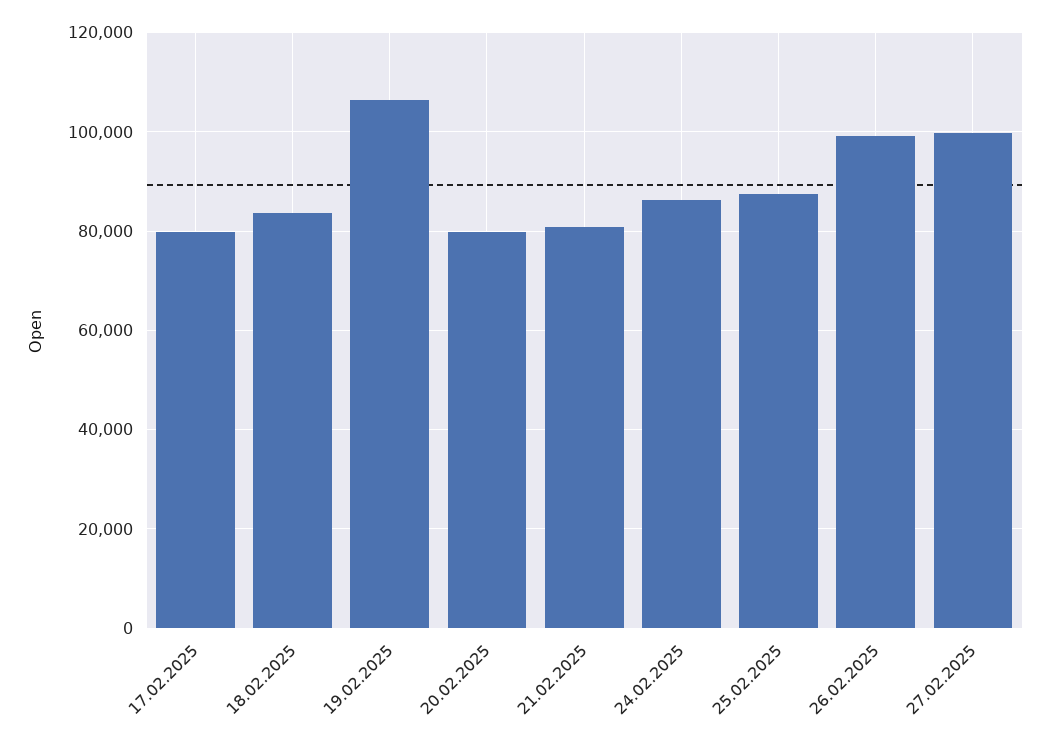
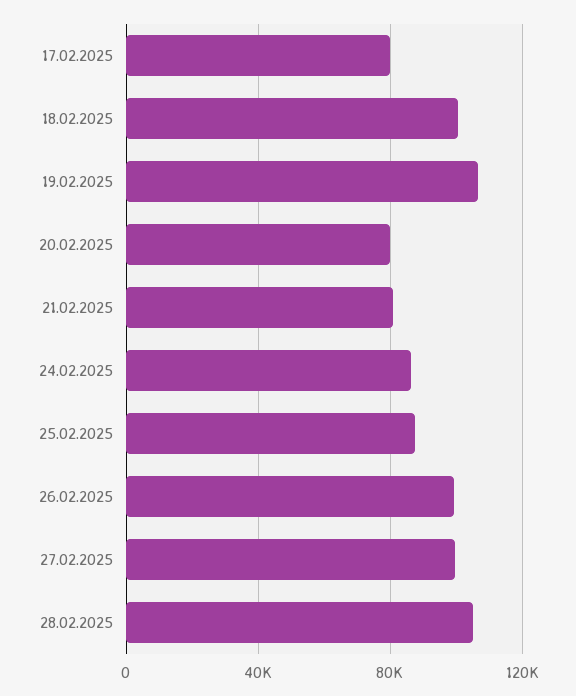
18.02.2025: 84000 -> 100000
28.02.2025: none -> 105000

